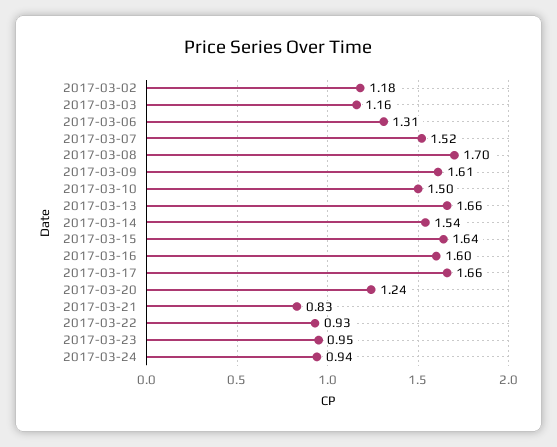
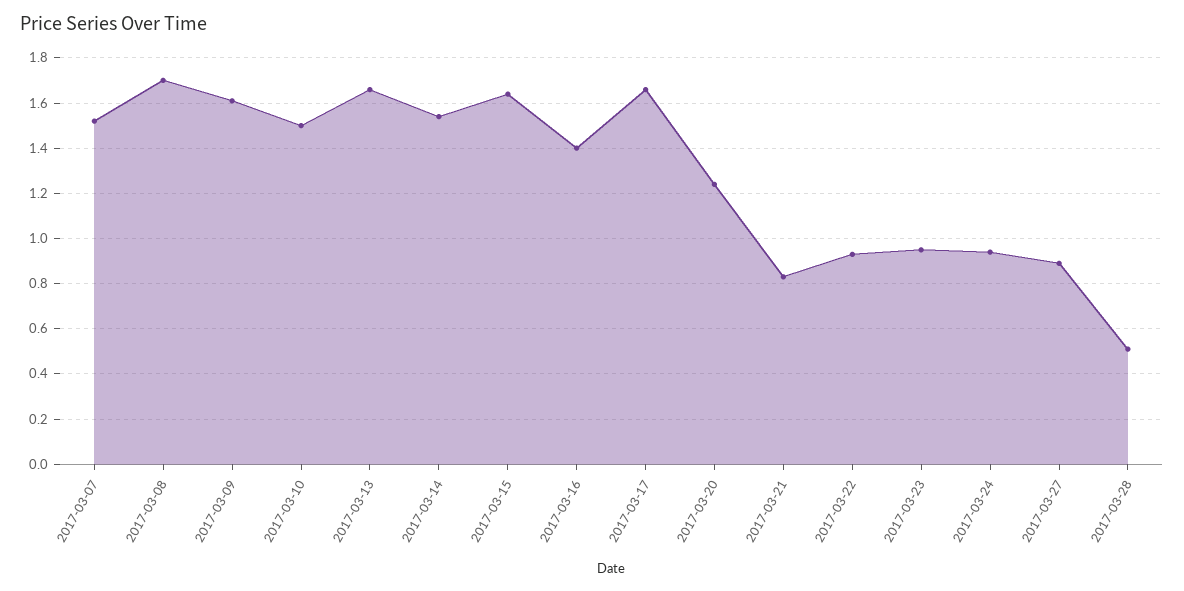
2017-03-02: 1.18 -> none
2017-03-03: 1.16 -> none
2017-03-06: 1.31 -> none
2017-03-16: 1.6 -> 1.4
2017-03-27: none -> 0.9
2017-03-28: none -> 0.5

